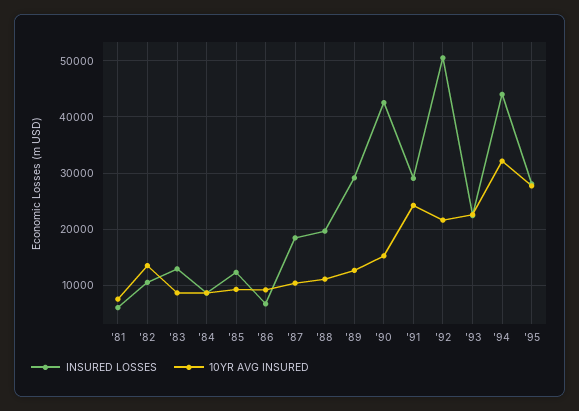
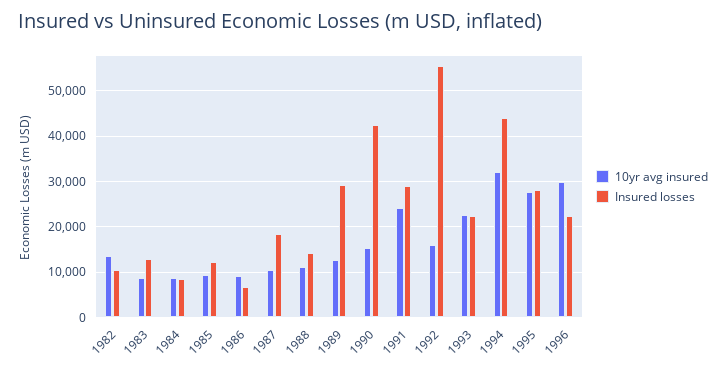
INSURED LOSSES, '81: 6000 -> none
10YR AVG INSURED, '81: 8000 -> none
INSURED LOSSES, '88: 20000 -> 14000
INSURED LOSSES, '92: 50000 -> 56000
10YR AVG INSURED, '92: 22000 -> 16000
10YR AVG INSURED, 1996: none -> 30000
INSURED LOSSES, 1996: none -> 22000

